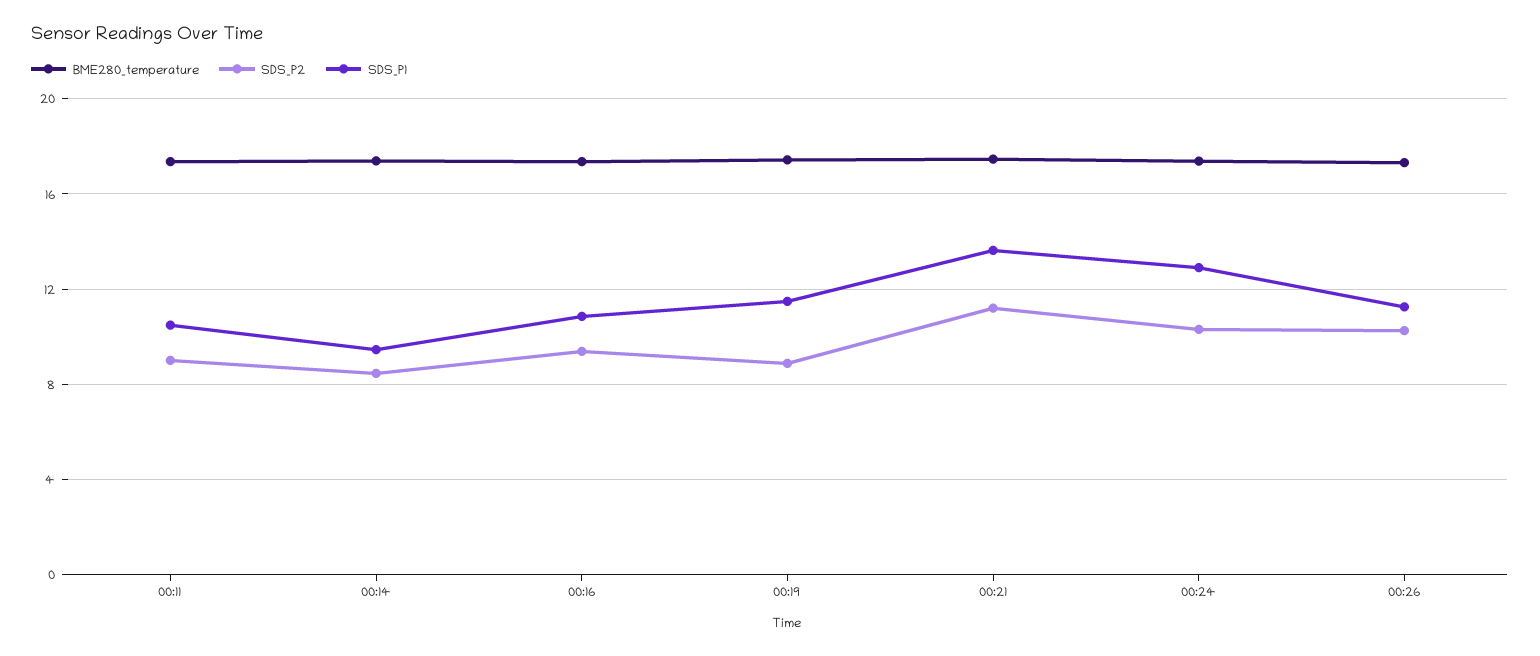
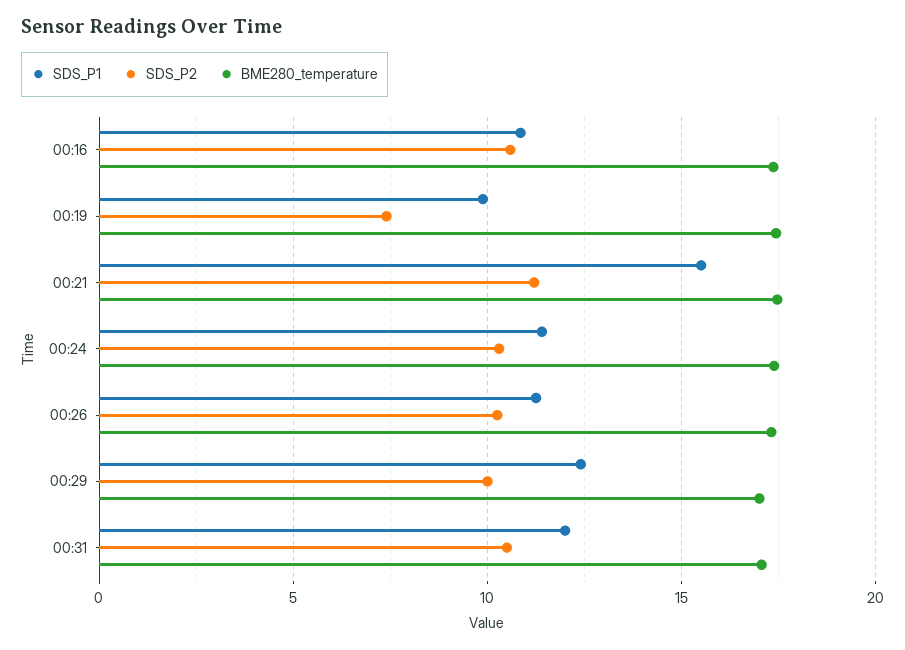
BME280_temperature, 00:11: 17.5 -> none
SDS_P2, 00:11: 9 -> none
SDS_P1, 00:11: 10.5 -> none
BME280_temperature, 00:14: 17.5 -> none
SDS_P2, 00:14: 8.5 -> none
SDS_P1, 00:14: 9.5 -> none
SDS_P2, 00:16: 9.5 -> 10.5
SDS_P2, 00:19: 9 -> 7.5
SDS_P1, 00:19: 11.5 -> 10
SDS_P1, 00:21: 13.5 -> 15.5
SDS_P1, 00:24: 13 -> 11.5
SDS_P1, 00:29: none -> 12.5
SDS_P2, 00:29: none -> 10
BME280_temperature, 00:29: none -> 17
SDS_P1, 00:31: none -> 12
SDS_P2, 00:31: none -> 10.5
BME280_temperature, 00:31: none -> 17

